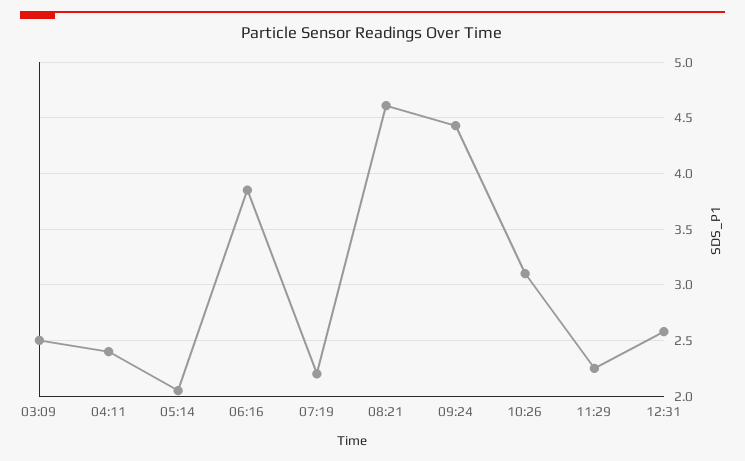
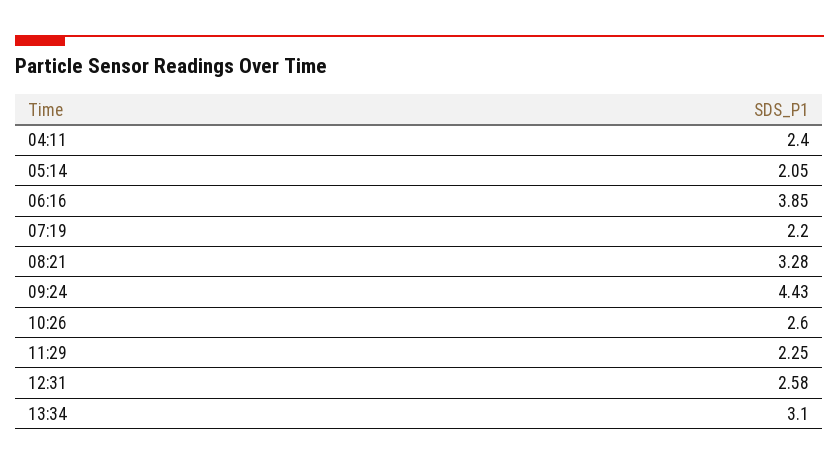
03:09: 2.5 -> none
08:21: 4.6 -> 3.28
10:26: 3.1 -> 2.6
13:34: none -> 3.1

